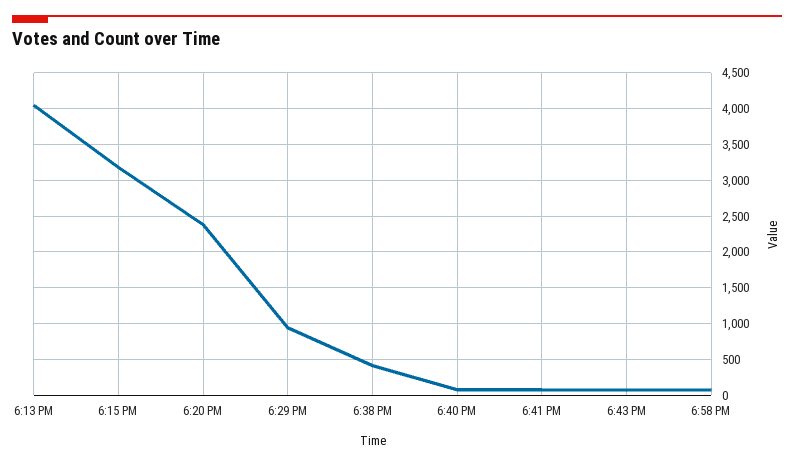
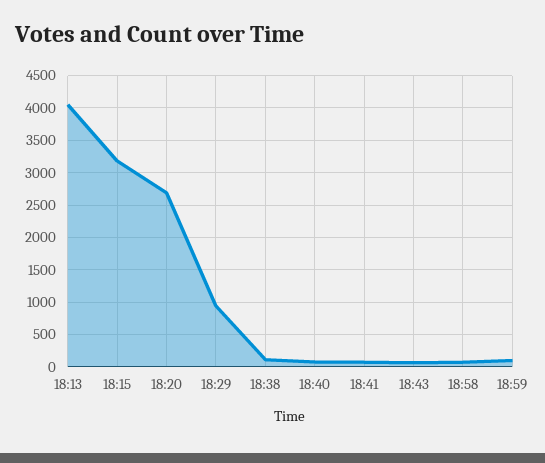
6:20 PM: 2400 -> 2700
6:38 PM: 400 -> 100
18:59: none -> 100

